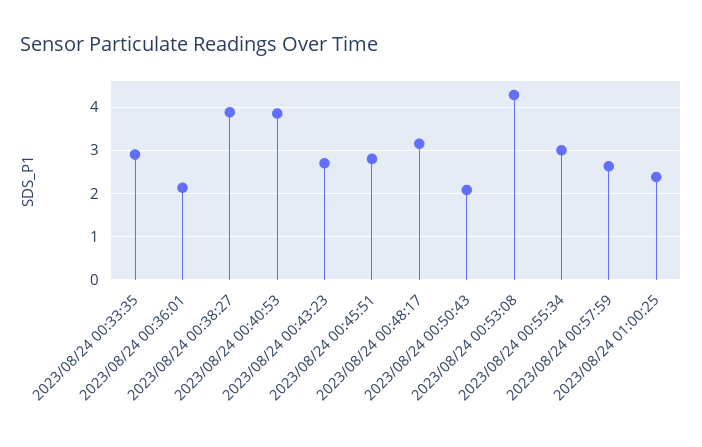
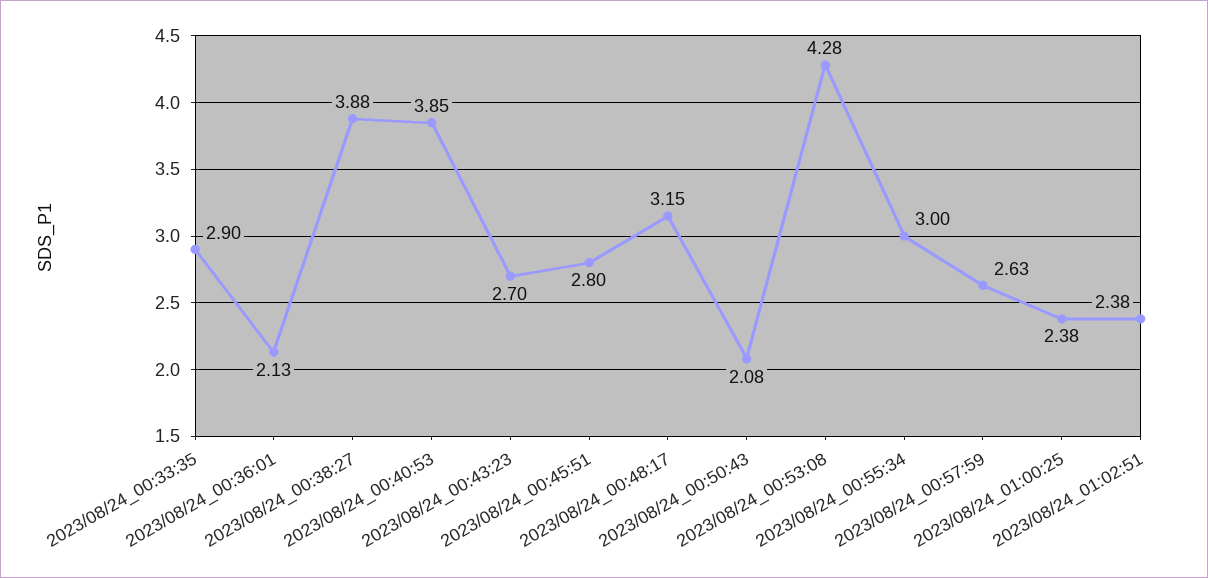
2023/08/24_01:02:51: none -> 2.38

